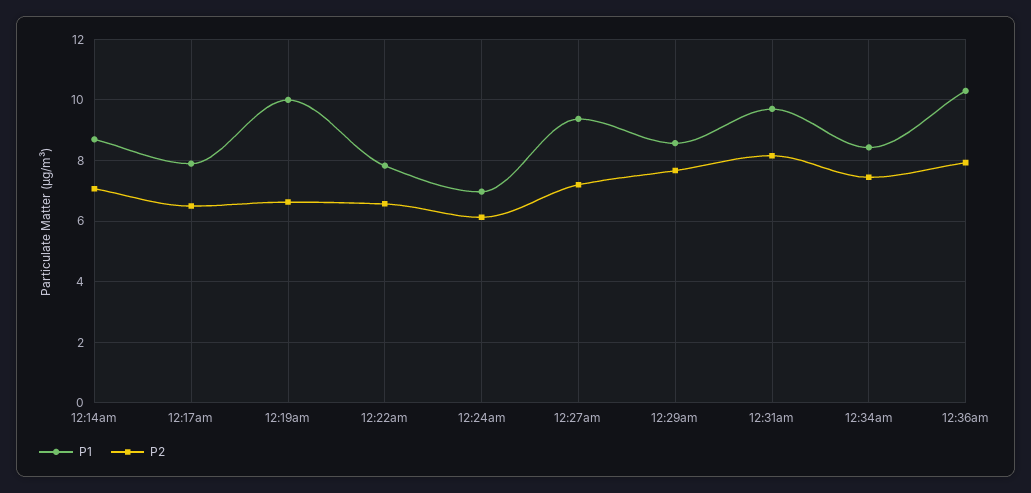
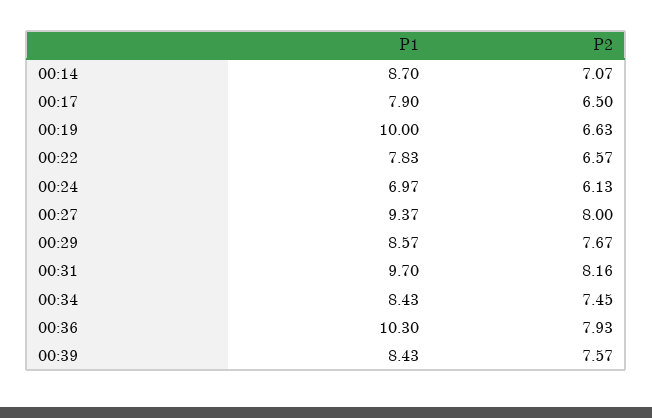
P2, 12:27am: 7.2 -> 8
P1, 00:39: none -> 8.43
P2, 00:39: none -> 7.57

